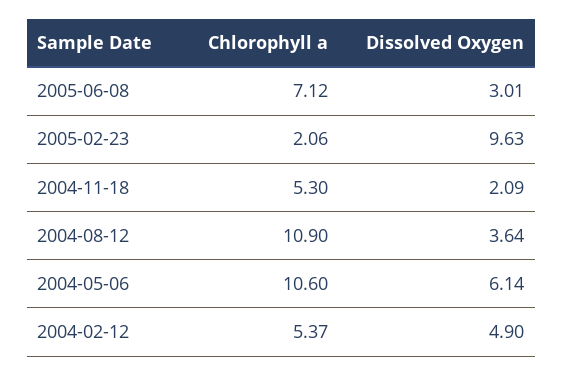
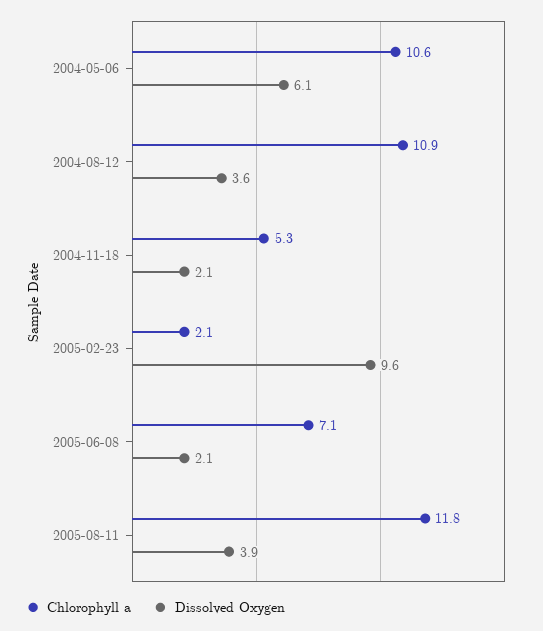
Dissolved Oxygen, 2005-06-08: 3.01 -> 2.1
Chlorophyll a, 2004-02-12: 5.37 -> none
Dissolved Oxygen, 2004-02-12: 4.9 -> none
Chlorophyll a, 2005-08-11: none -> 11.8
Dissolved Oxygen, 2005-08-11: none -> 3.9

